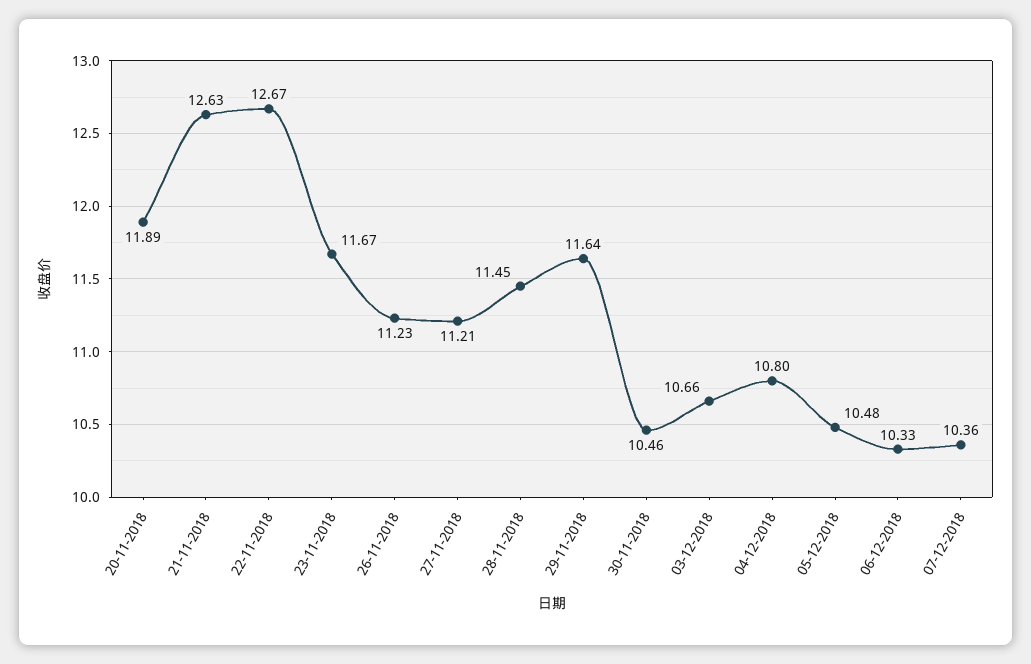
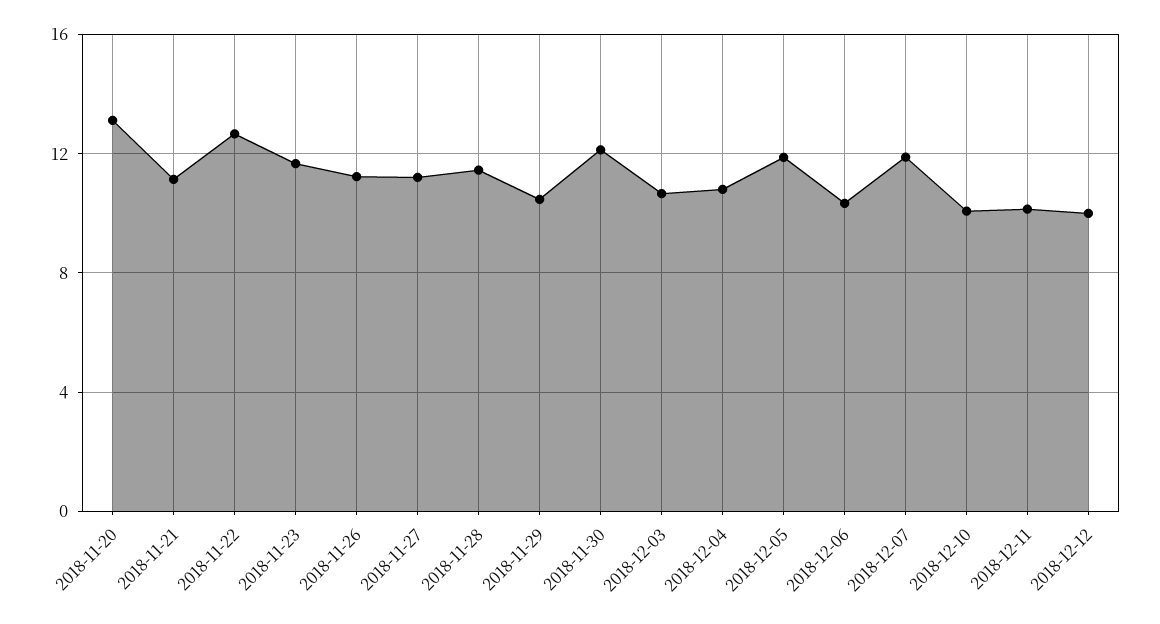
20-11-2018: 11.89 -> 13
21-11-2018: 12.63 -> 11
29-11-2018: 11.64 -> 10.5
30-11-2018: 10.46 -> 12
05-12-2018: 10.48 -> 12
07-12-2018: 10.36 -> 12
2018-12-10: none -> 10
2018-12-11: none -> 10
2018-12-12: none -> 10

